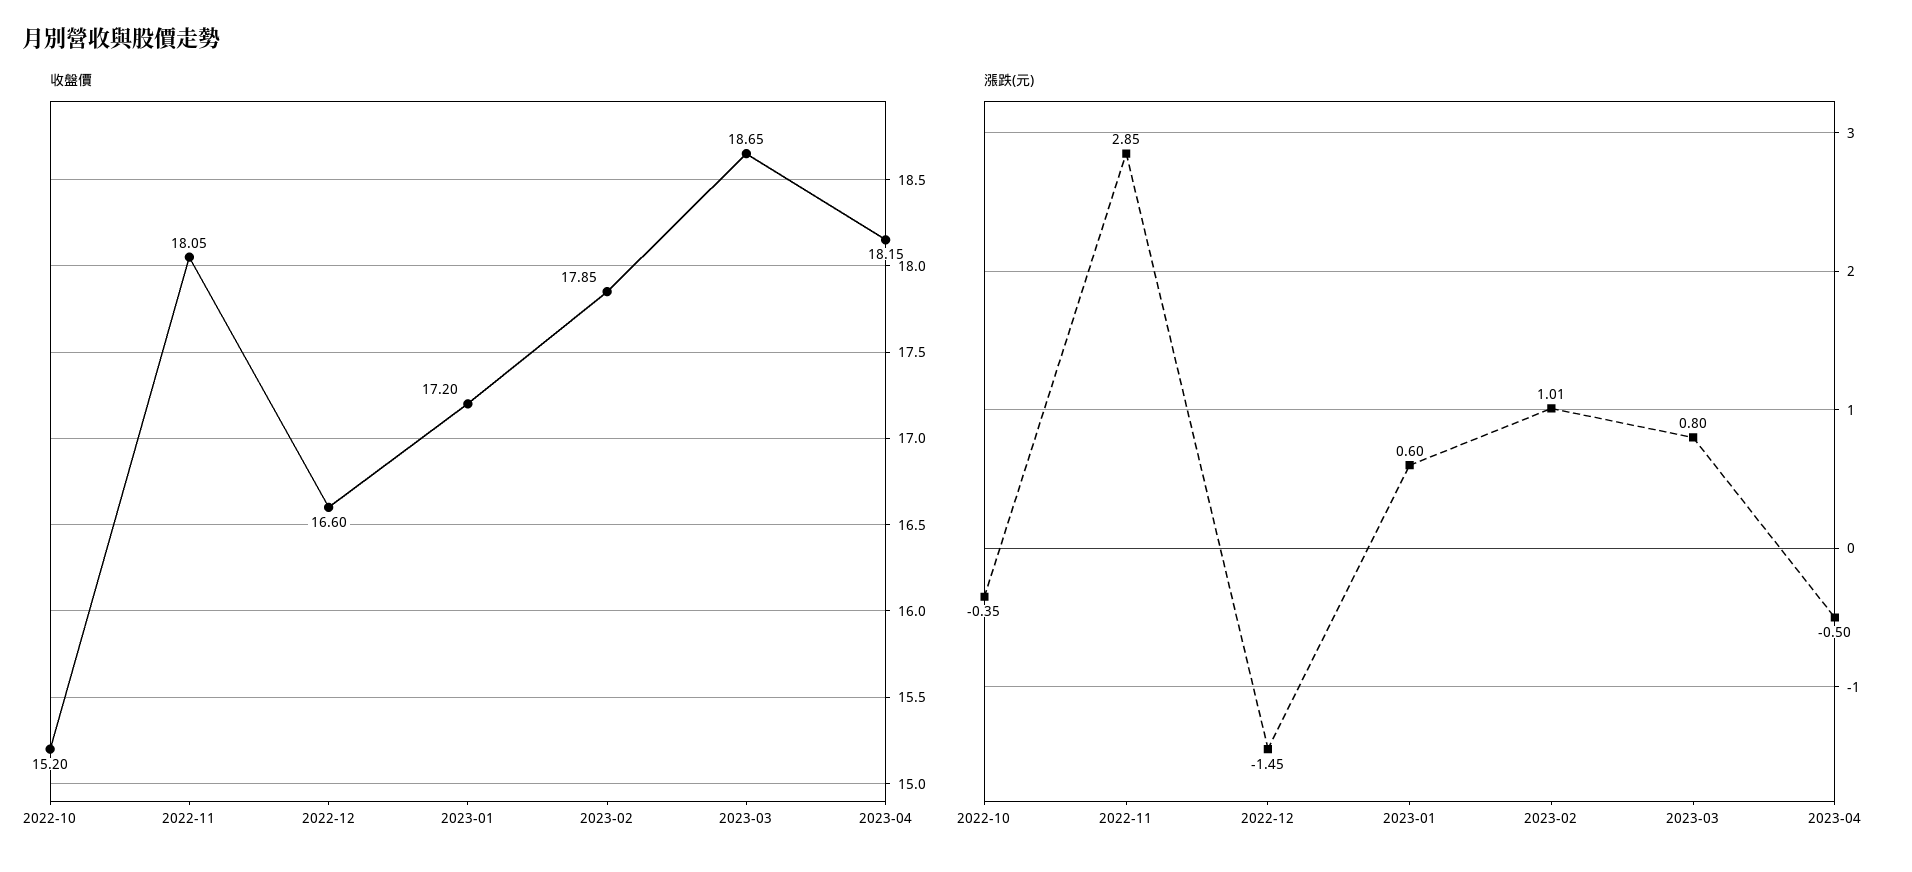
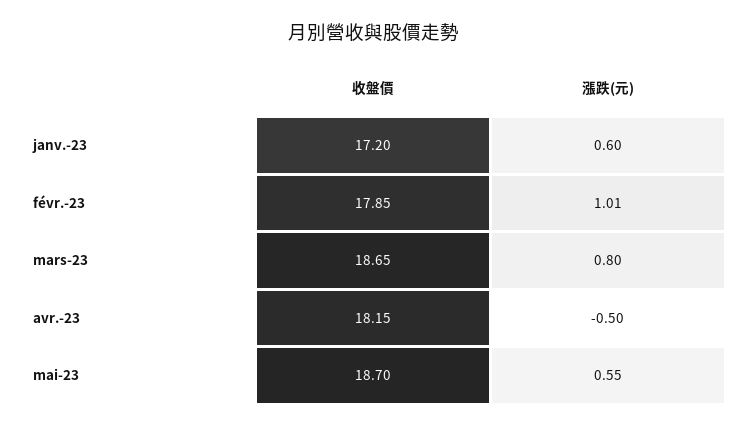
收盤價, 2022-10: 15.2 -> none
收盤價, 2022-11: 18.05 -> none
收盤價, 2022-12: 16.6 -> none
漲跌(元), 2022-10: -0.35 -> none
漲跌(元), 2022-11: 2.85 -> none
漲跌(元), 2022-12: -1.45 -> none
收盤價, mai-23: none -> 18.7
漲跌(元), mai-23: none -> 0.55

